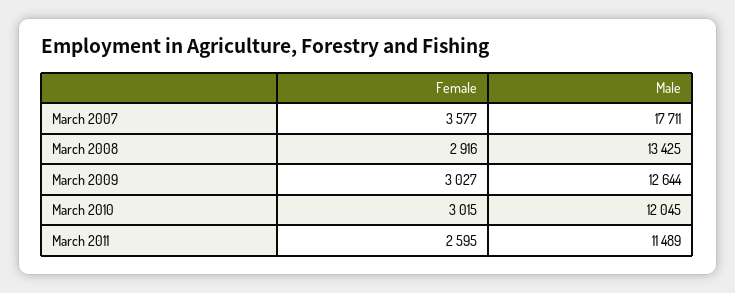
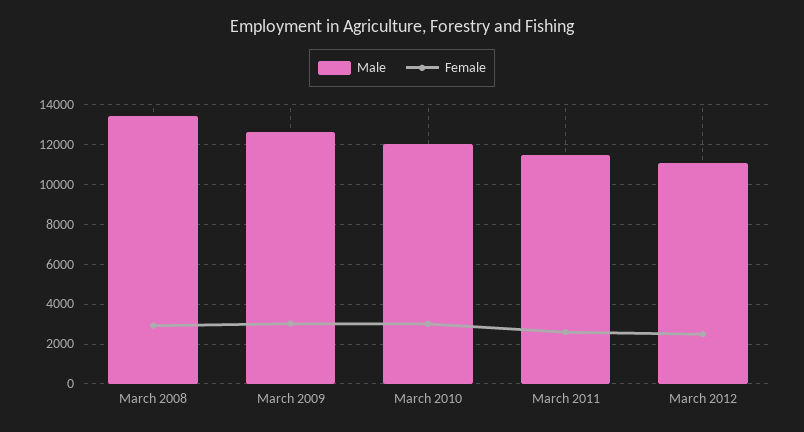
Female, March 2007: 3577 -> none
Male, March 2007: 17711 -> none
Male, March 2012: none -> 11000
Female, March 2012: none -> 2500

